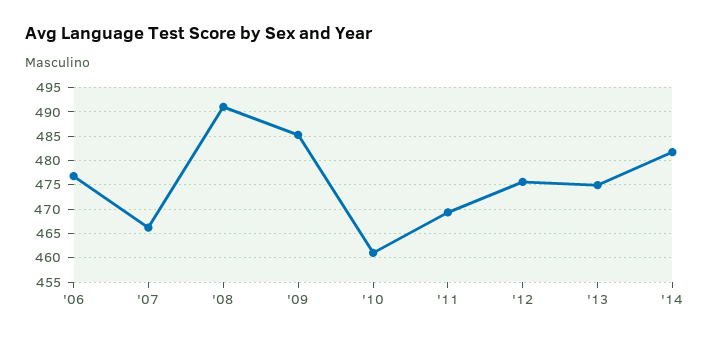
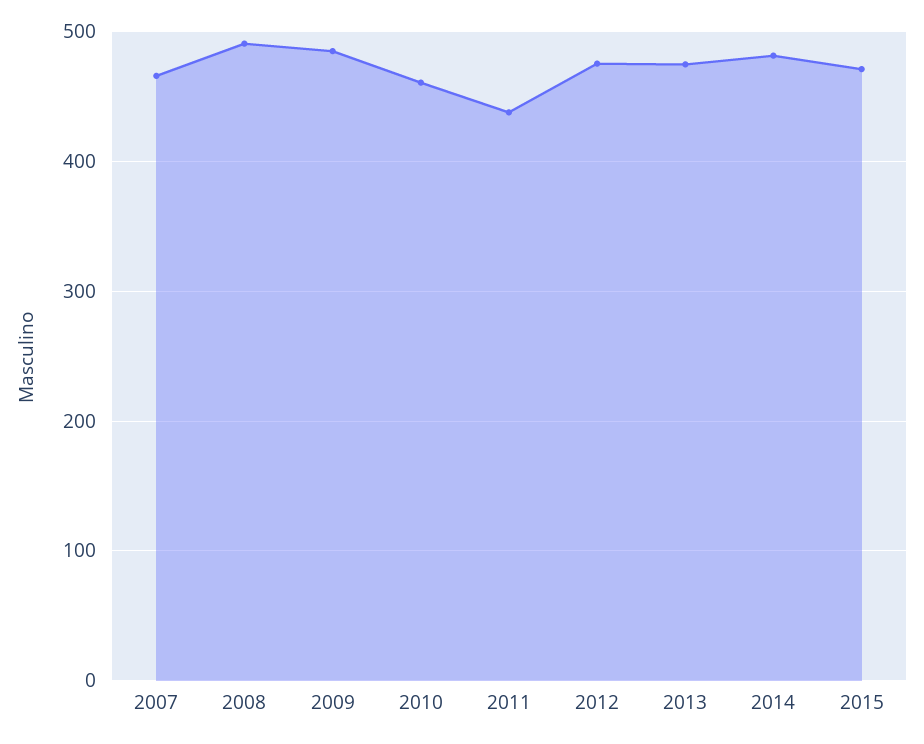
'06: 477.5 -> none
'11: 470 -> 440
2015: none -> 470

